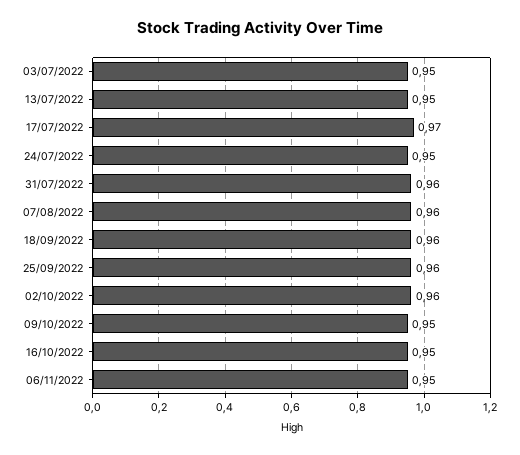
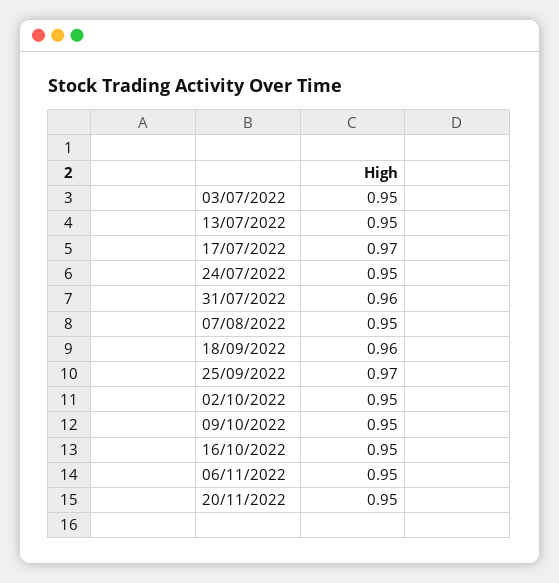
07/08/2022: 0.96 -> 0.95
25/09/2022: 0.96 -> 0.97
02/10/2022: 0.96 -> 0.95
20/11/2022: none -> 0.95

